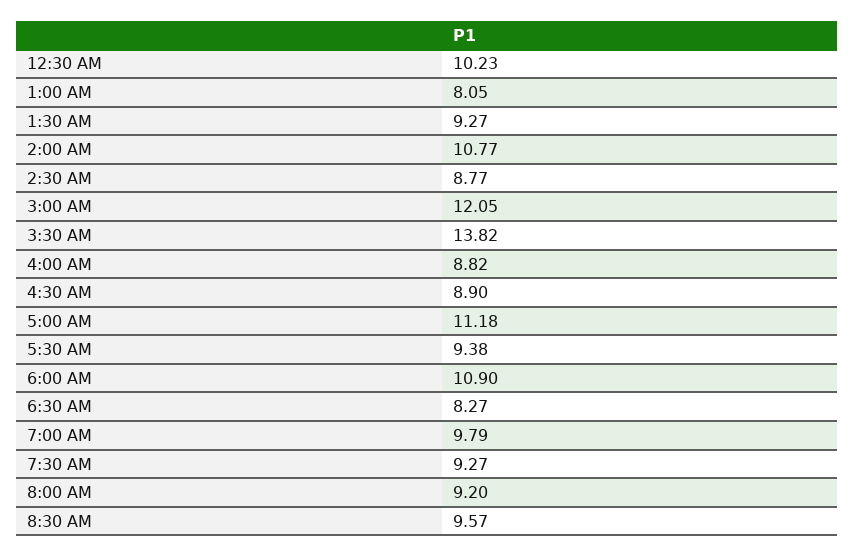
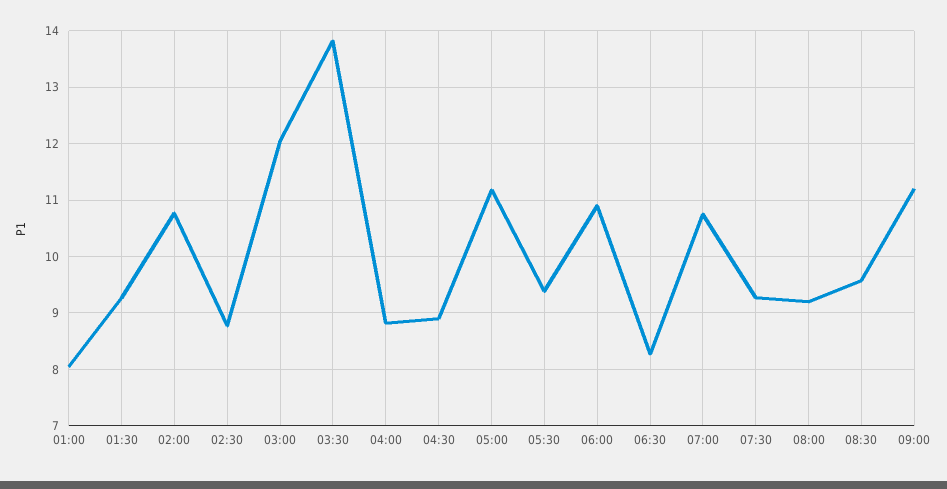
12:30 AM: 10.23 -> none
7:00 AM: 9.79 -> 10.8
09:00: none -> 11.2

